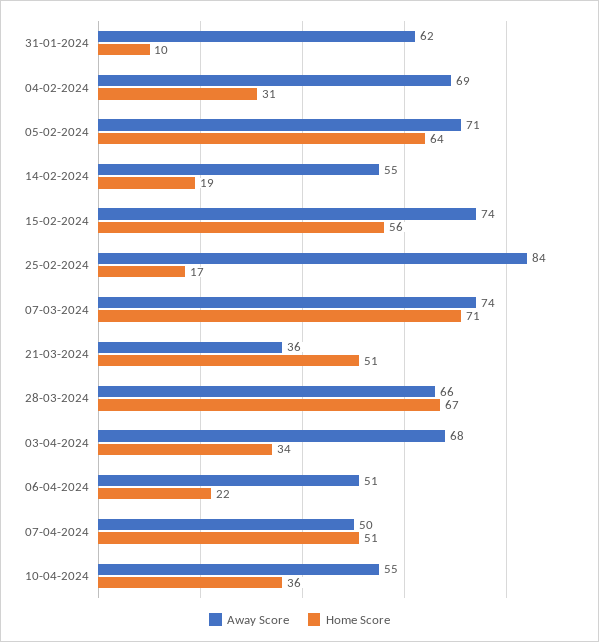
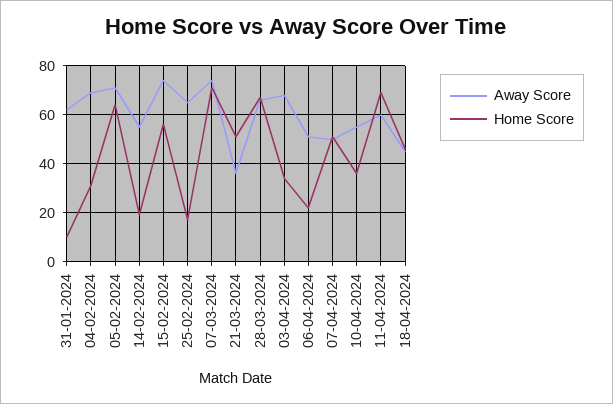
Away Score, 25-02-2024: 84 -> 65
Away Score, 11-04-2024: none -> 60
Home Score, 11-04-2024: none -> 70
Away Score, 18-04-2024: none -> 45
Home Score, 18-04-2024: none -> 45

